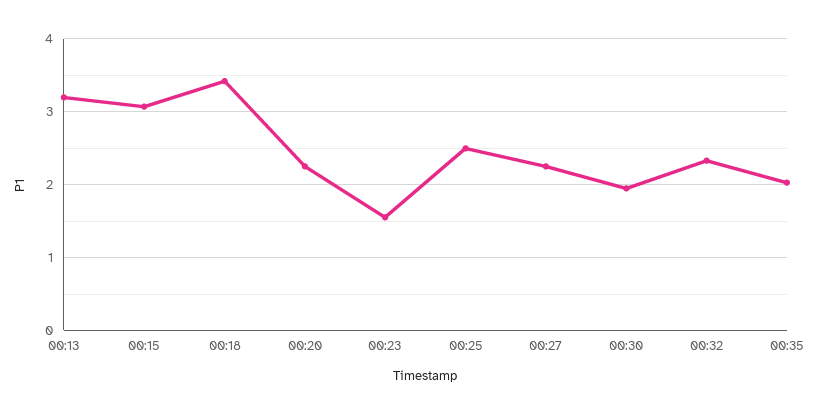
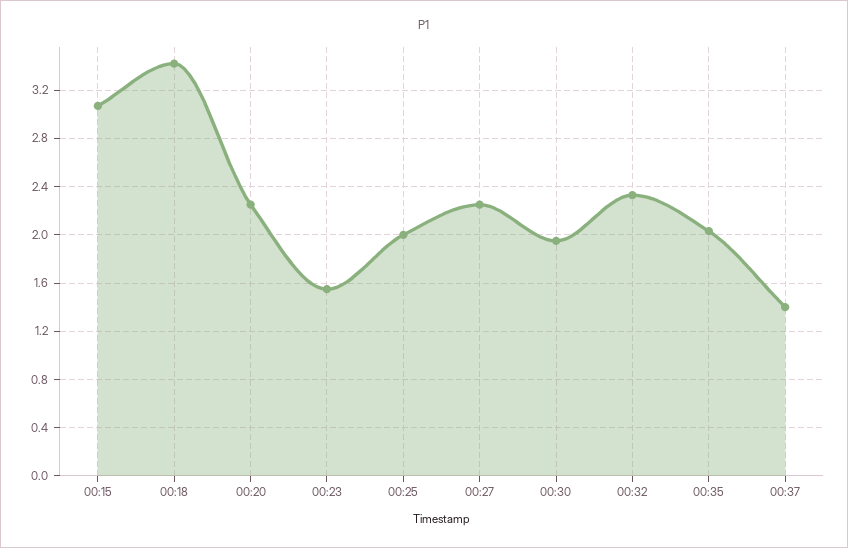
00:13: 3.2 -> none
00:25: 2.5 -> 2
00:37: none -> 1.4

